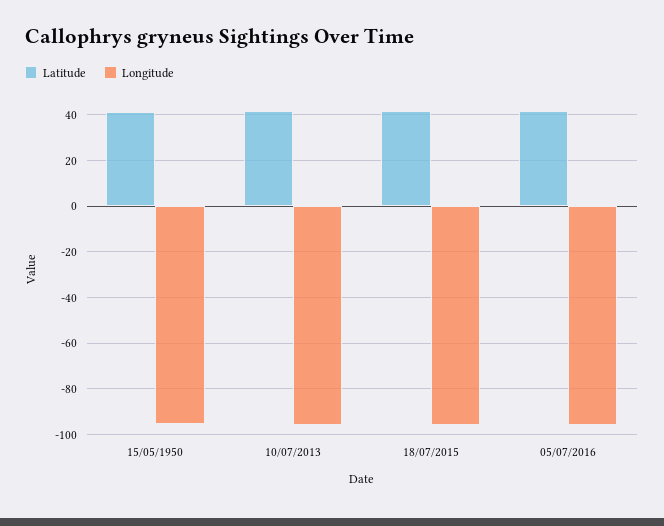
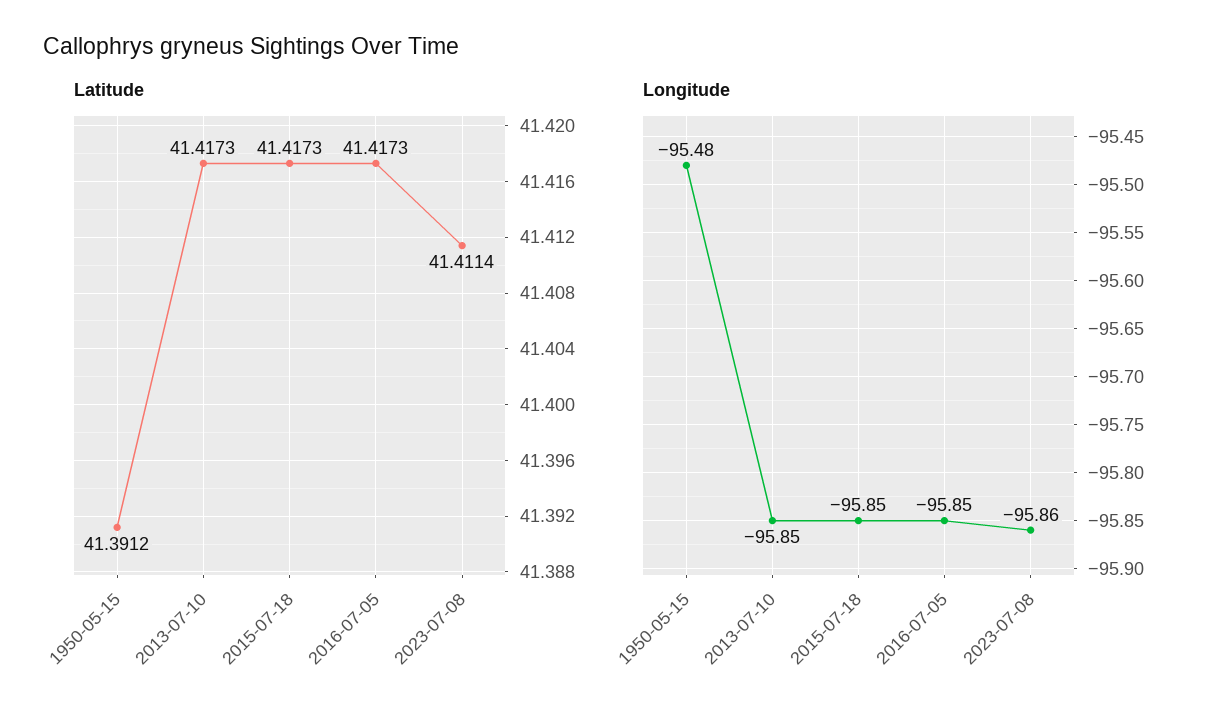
Latitude, 2023-07-08: none -> 41.4114
Longitude, 2023-07-08: none -> -95.86

